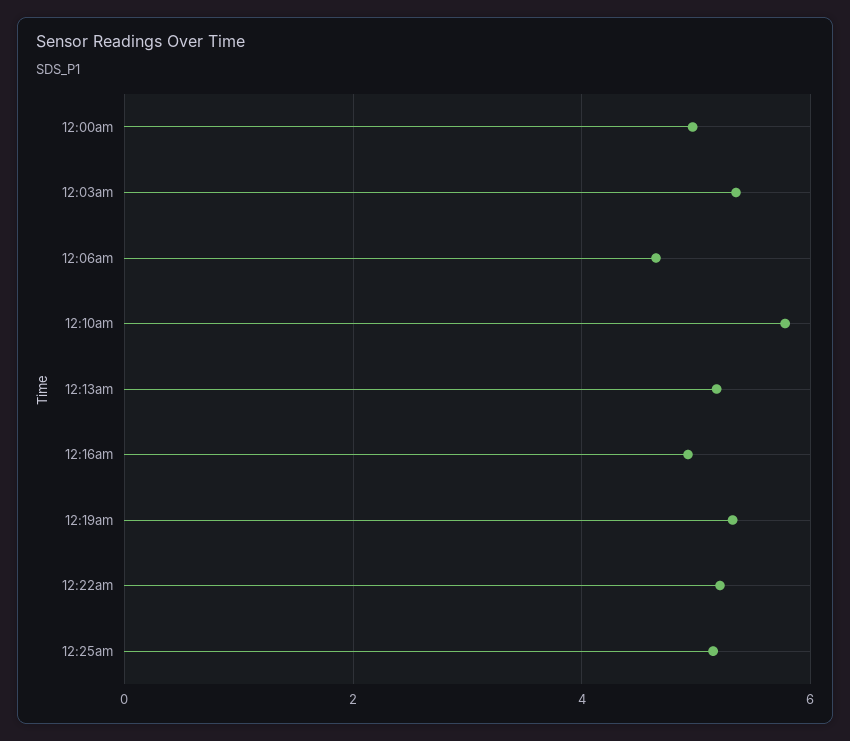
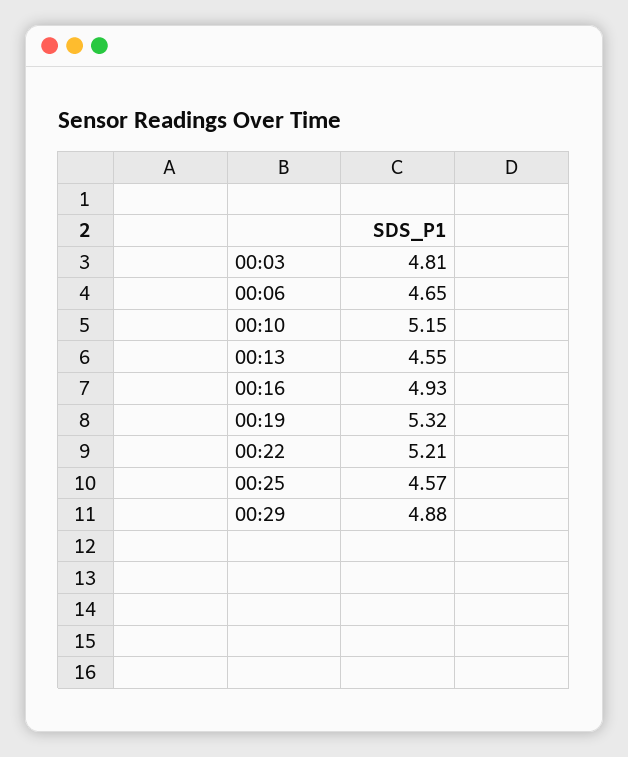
12:00am: 5 -> none
12:03am: 5.4 -> 4.81
12:10am: 5.8 -> 5.15
12:13am: 5.2 -> 4.55
12:25am: 5.2 -> 4.57
00:29: none -> 4.88

